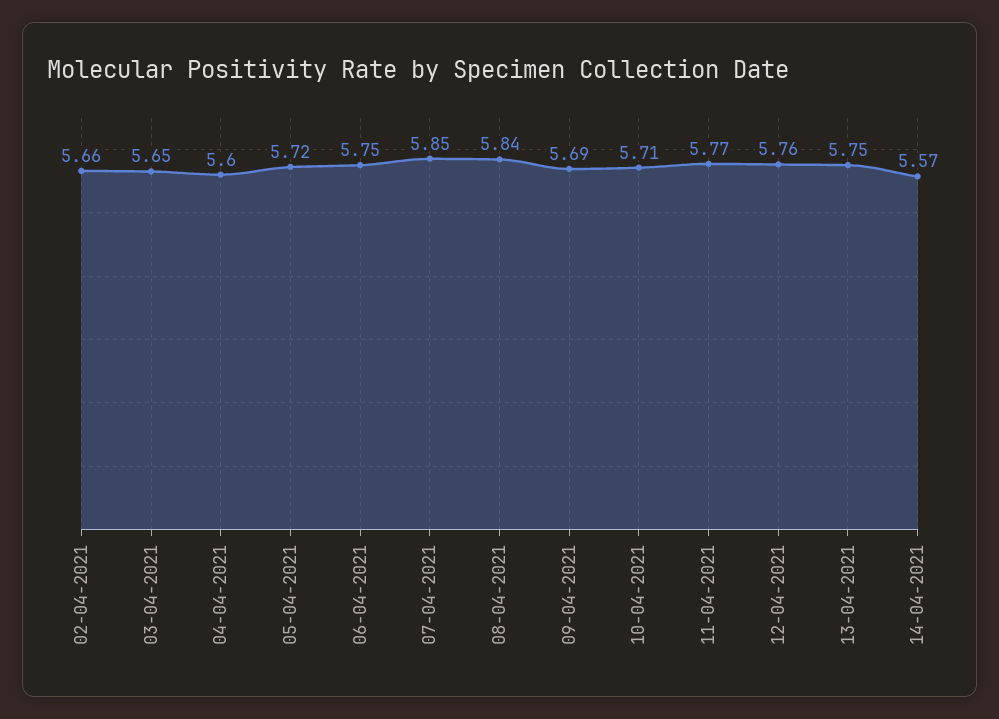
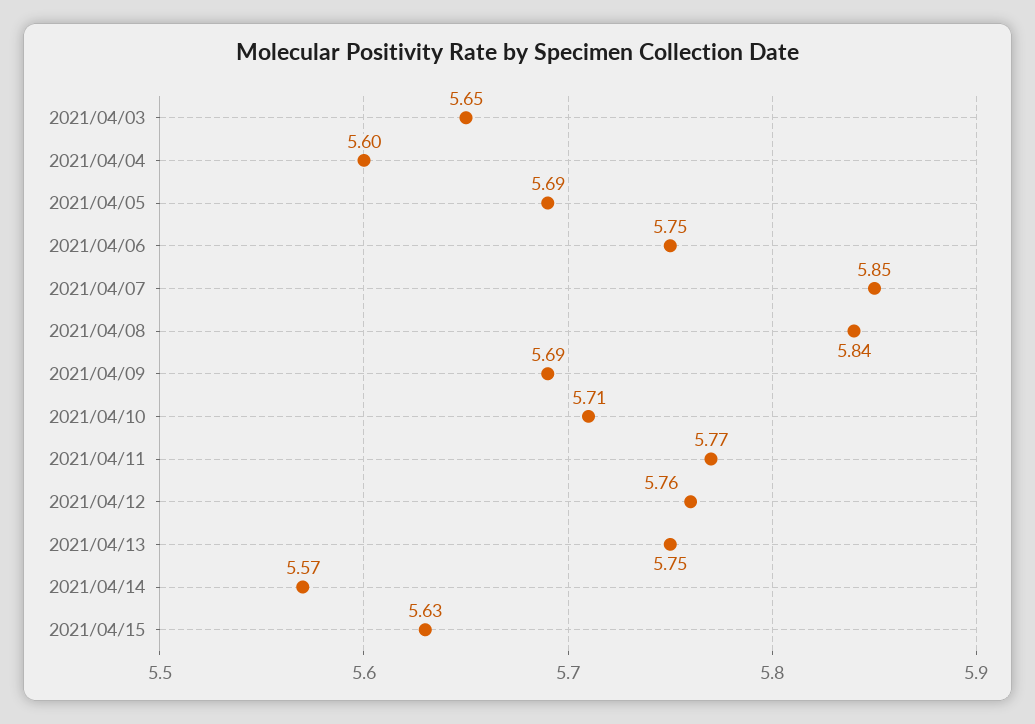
02-04-2021: 5.66 -> none
05-04-2021: 5.72 -> 5.69
2021/04/15: none -> 5.63

